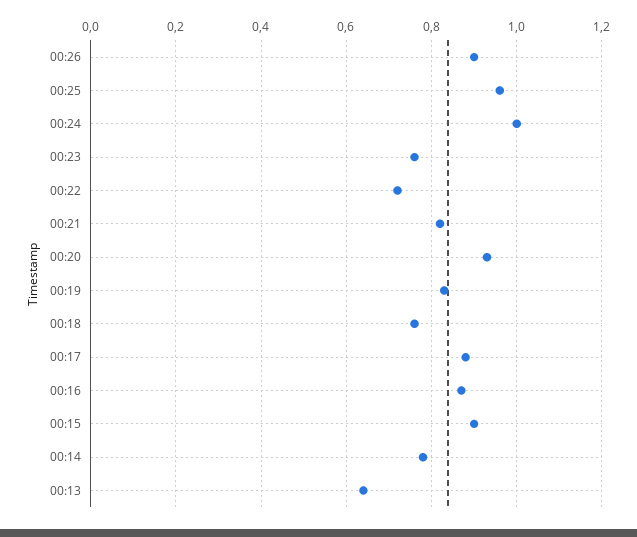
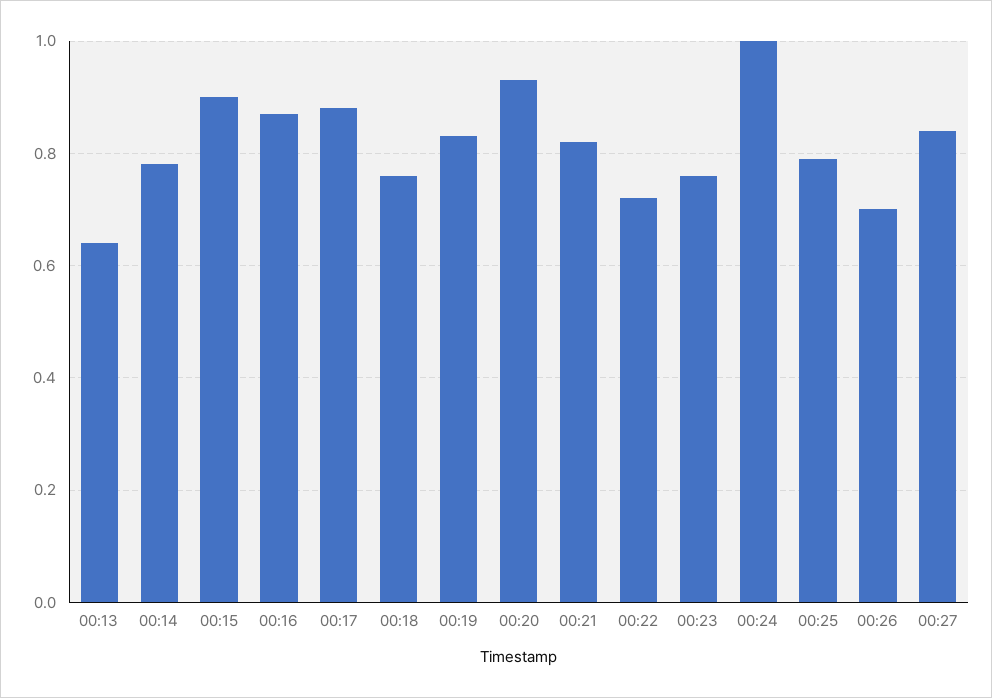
00:26: 0.9 -> 0.7
00:25: 0.95 -> 0.8
00:27: none -> 0.85

